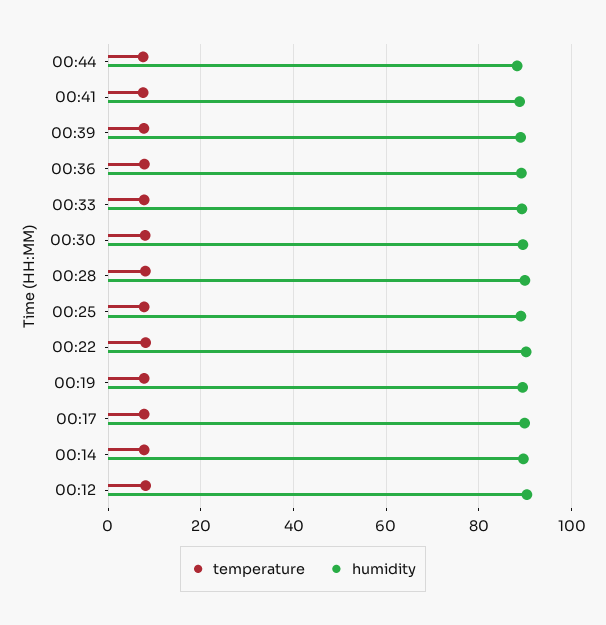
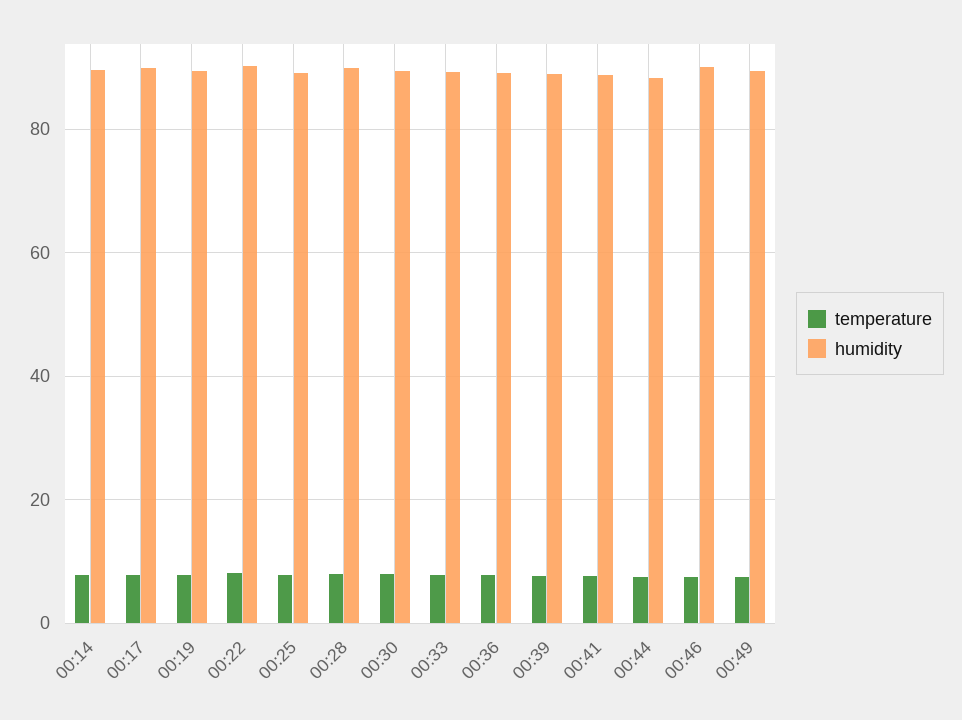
temperature, 00:12: 8 -> none
humidity, 00:12: 90 -> none
temperature, 00:46: none -> 8
humidity, 00:46: none -> 90
temperature, 00:49: none -> 8
humidity, 00:49: none -> 90

